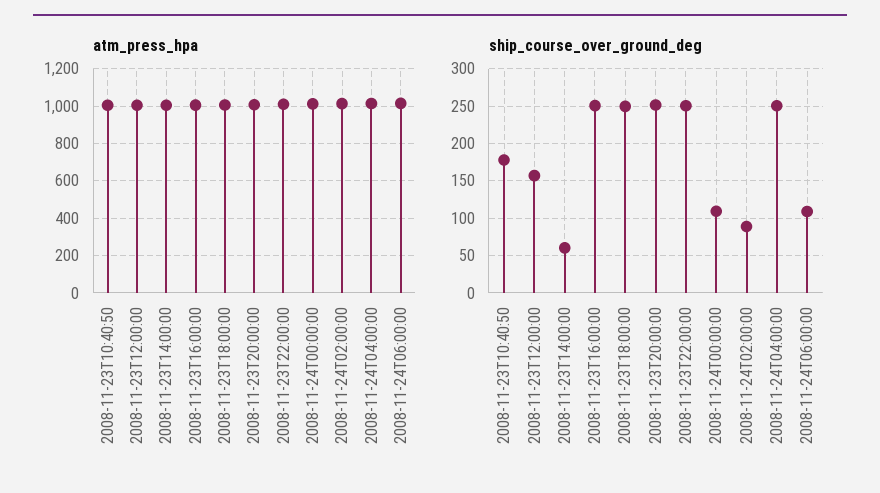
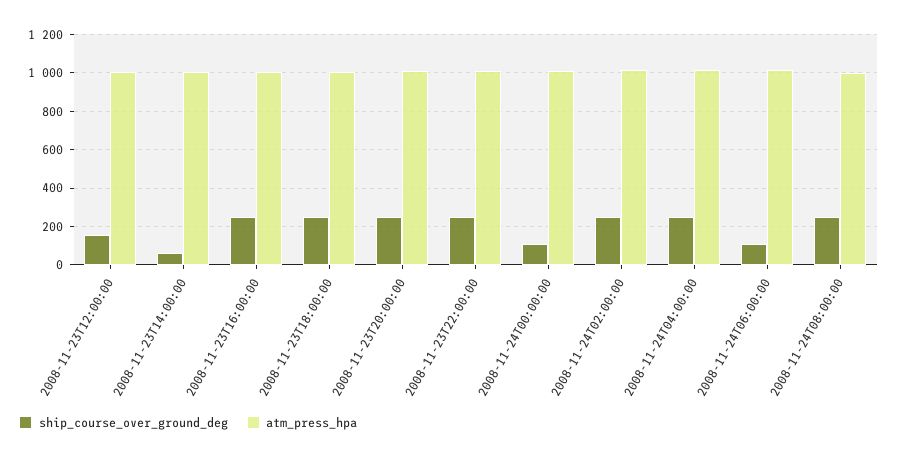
atm_press_hpa, 2008-11-23T10:40:50: 1000 -> none
ship_course_over_ground_deg, 2008-11-23T10:40:50: 180 -> none
ship_course_over_ground_deg, 2008-11-24T02:00:00: 90 -> 250
ship_course_over_ground_deg, 2008-11-24T08:00:00: none -> 250
atm_press_hpa, 2008-11-24T08:00:00: none -> 1000

